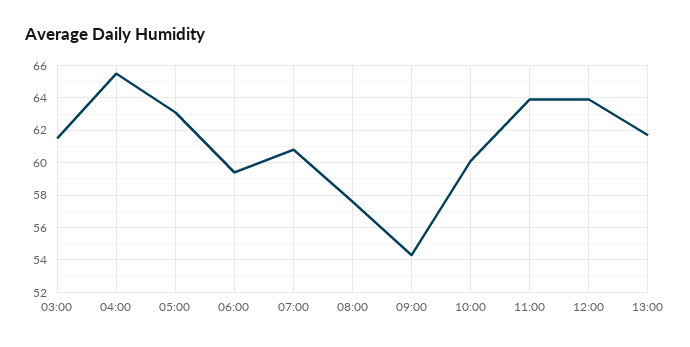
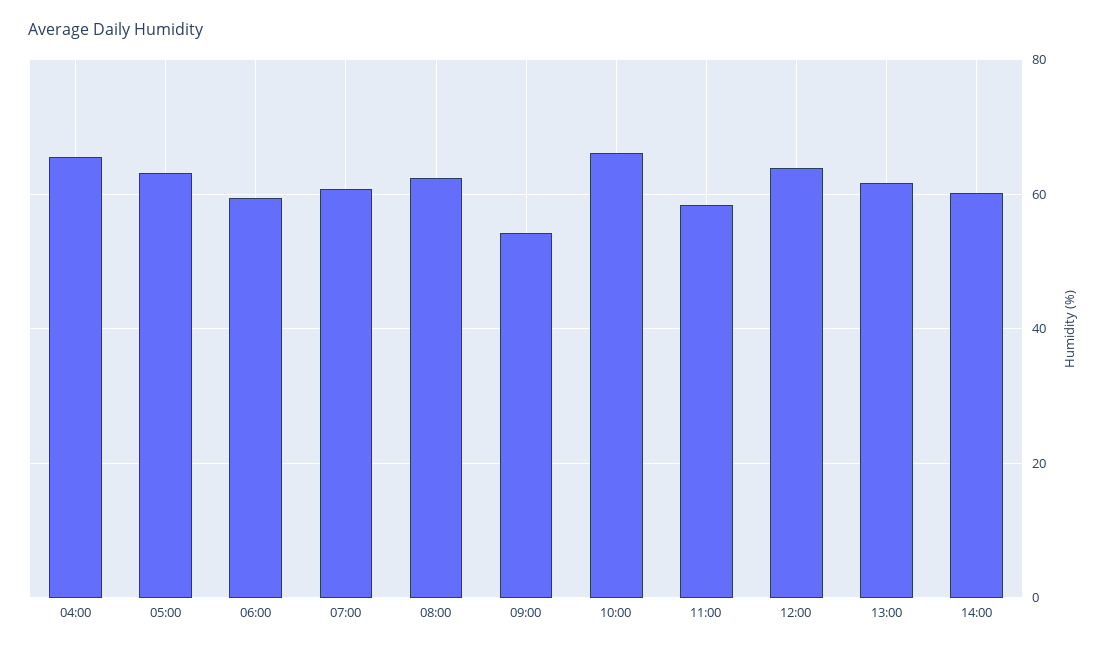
03:00: 61.5 -> none
08:00: 57.5 -> 62
10:00: 60 -> 66
11:00: 64 -> 58
14:00: none -> 60

